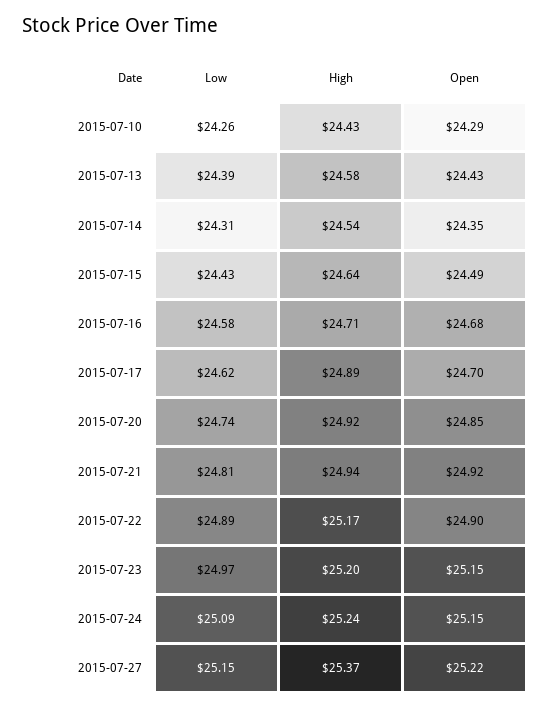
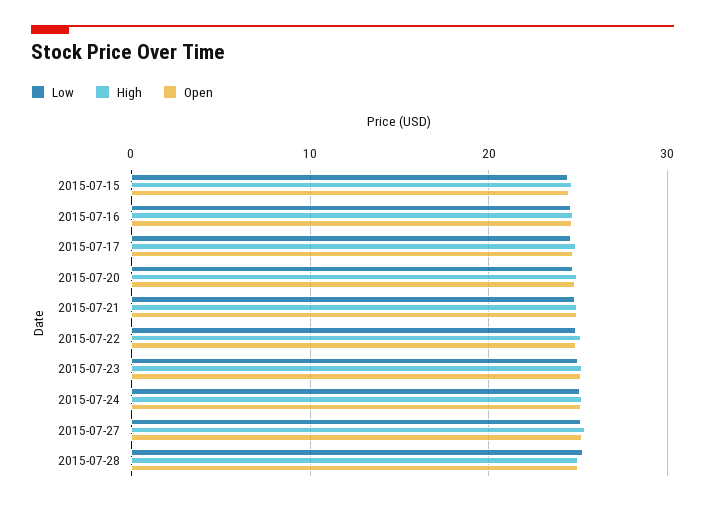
Low, 2015-07-10: 24.26 -> none
High, 2015-07-10: 24.43 -> none
Open, 2015-07-10: 24.29 -> none
Low, 2015-07-13: 24.39 -> none
High, 2015-07-13: 24.58 -> none
Open, 2015-07-13: 24.43 -> none
Low, 2015-07-14: 24.31 -> none
High, 2015-07-14: 24.54 -> none
Open, 2015-07-14: 24.35 -> none
Low, 2015-07-28: none -> 25
High, 2015-07-28: none -> 25
Open, 2015-07-28: none -> 25

